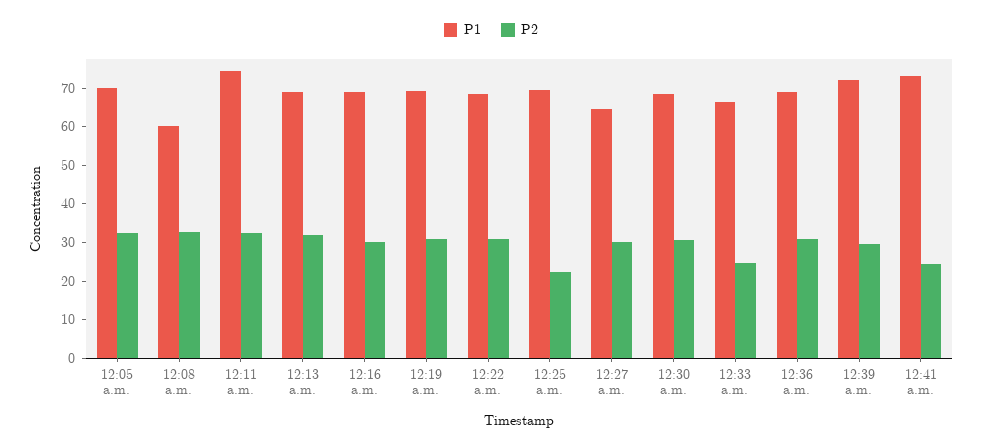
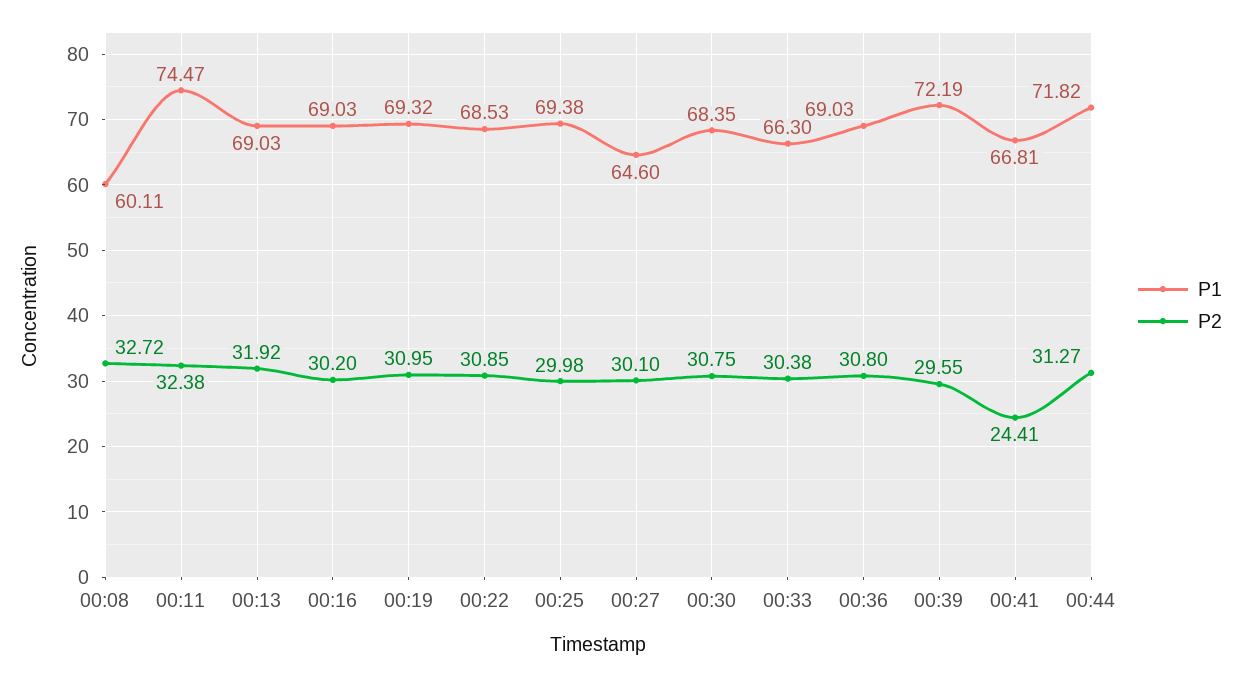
P1, 12:05 a.m.: 70 -> none
P2, 12:05 a.m.: 32.5 -> none
P2, 12:25 a.m.: 22.5 -> 29.98
P2, 12:33 a.m.: 25 -> 30.38
P1, 12:41 a.m.: 72.5 -> 66.81
P1, 00:44: none -> 71.82
P2, 00:44: none -> 31.27

